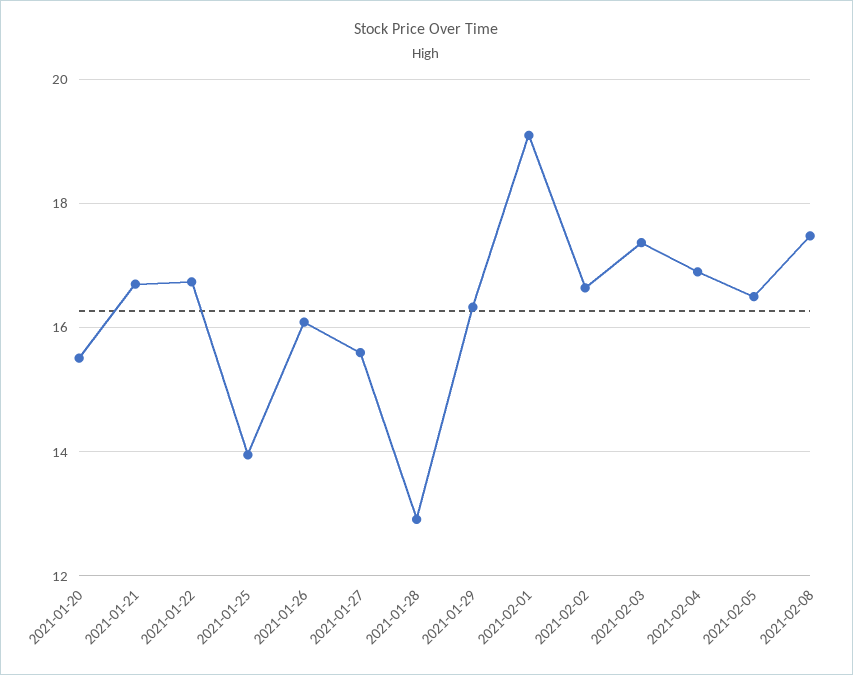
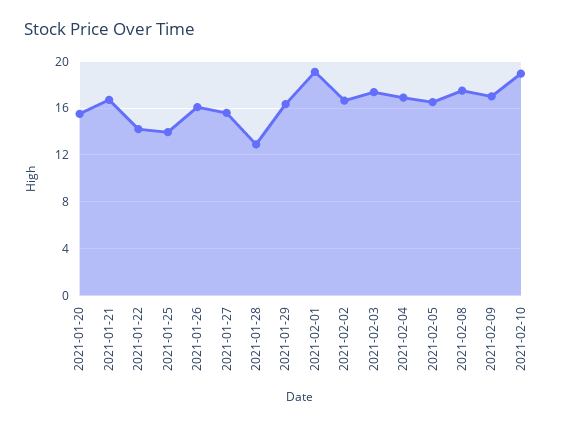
2021-01-22: 16.8 -> 14
2021-02-09: none -> 17
2021-02-10: none -> 19

